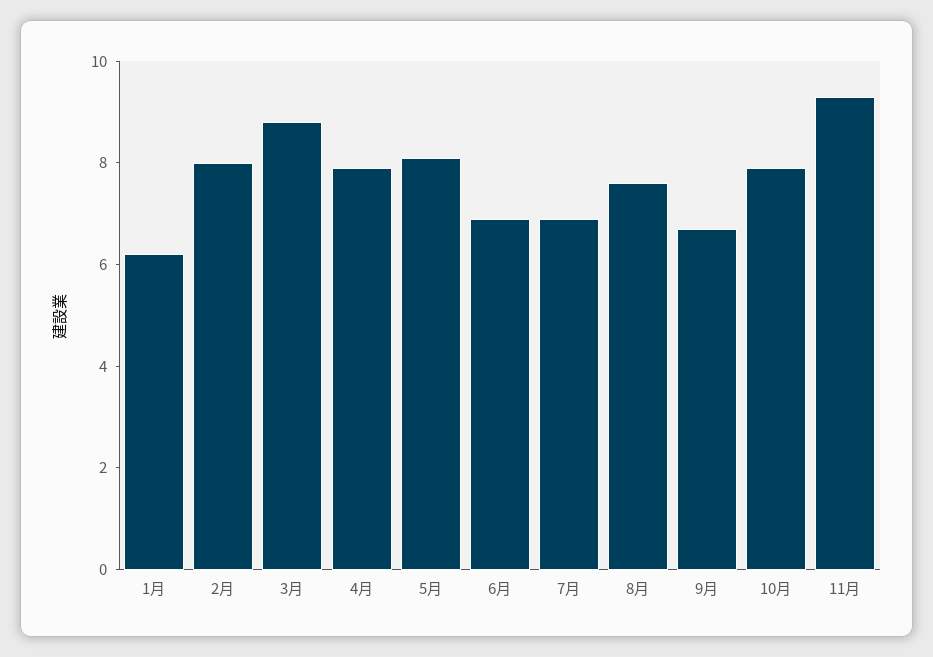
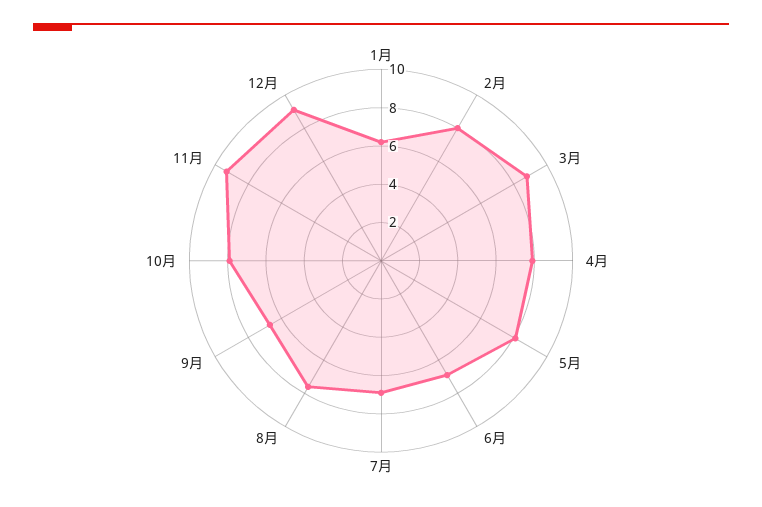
12月: none -> 9

